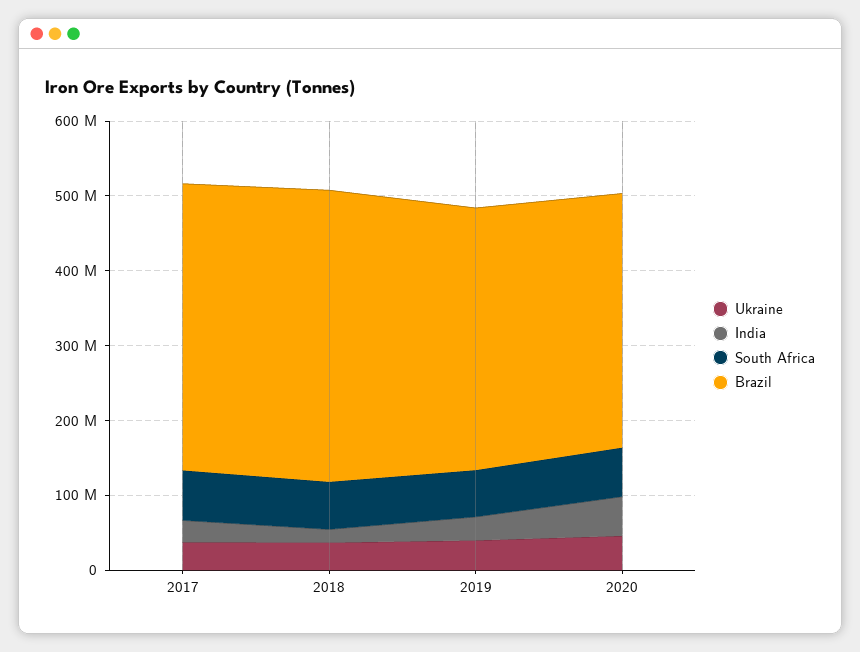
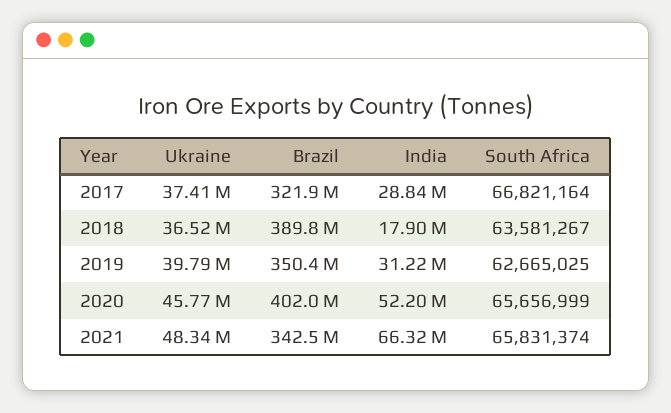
Brazil, 2017: 380000000 -> 321900000
Brazil, 2020: 340000000 -> 402000000
Ukraine, 2021: none -> 48340000
Brazil, 2021: none -> 342500000
India, 2021: none -> 66320000
South Africa, 2021: none -> 65831374

